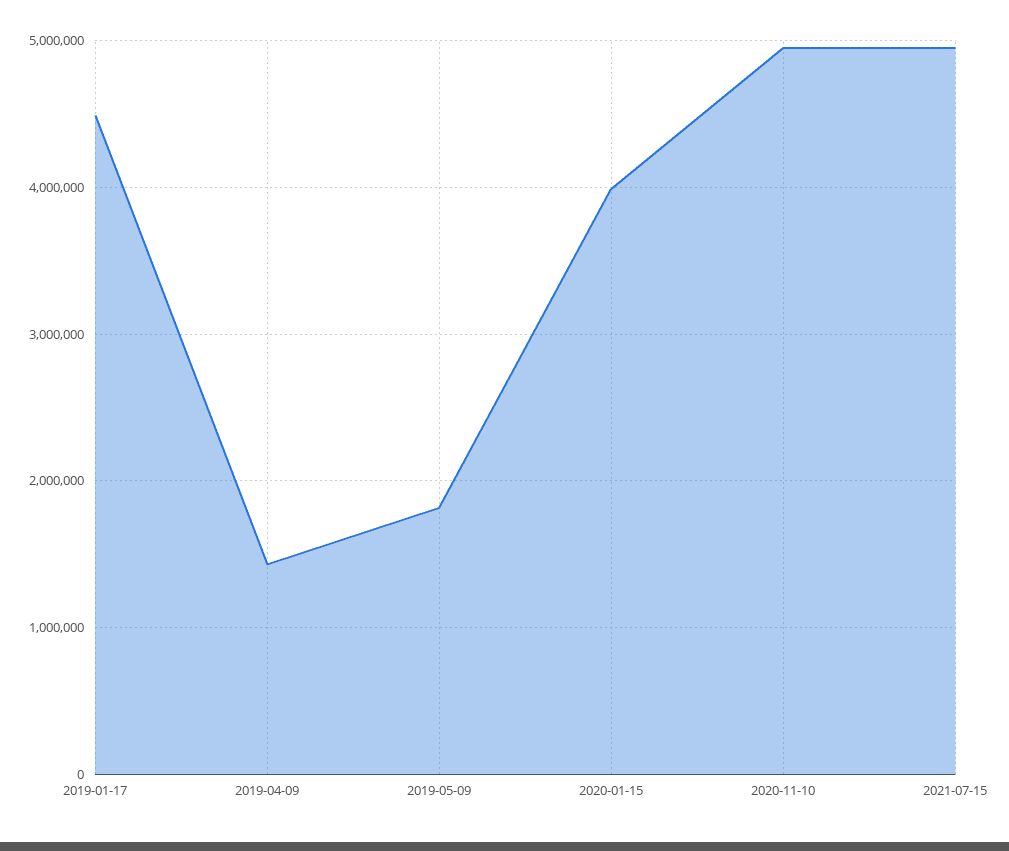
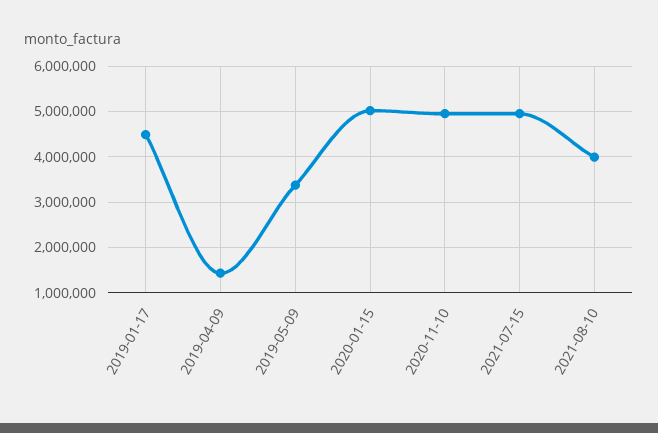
2019-05-09: 1800000 -> 3400000
2020-01-15: 4000000 -> 5000000
2021-08-10: none -> 4000000

